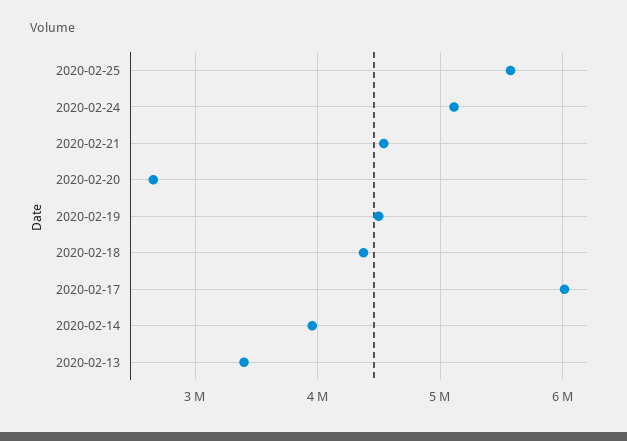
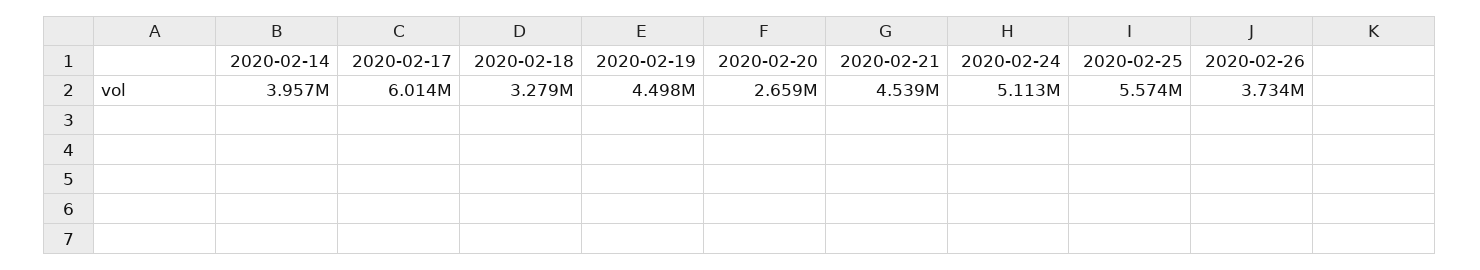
2020-02-18: 4400000 -> 3279000
2020-02-13: 3400000 -> none
2020-02-26: none -> 3734000

